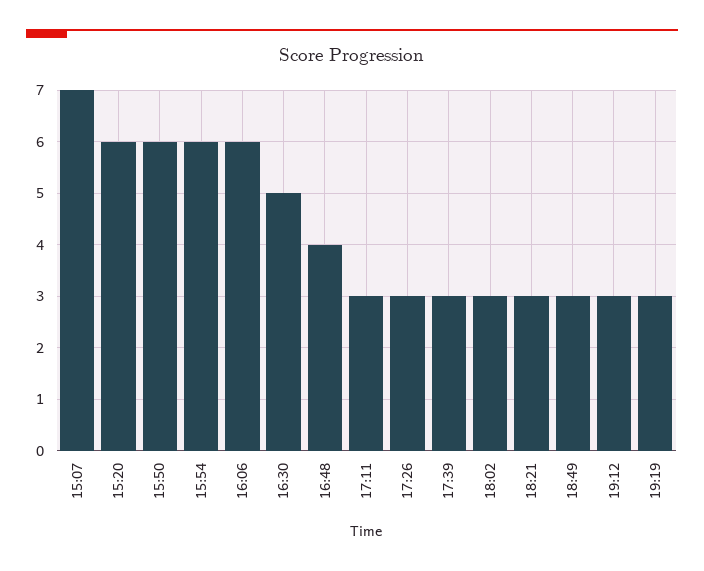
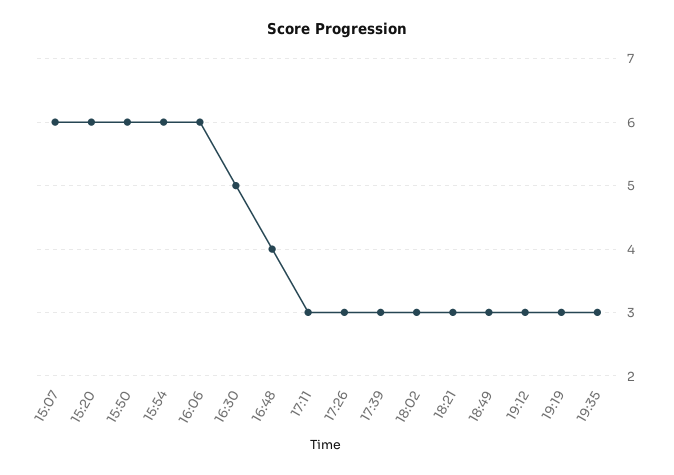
15:07: 7 -> 6
19:35: none -> 3

